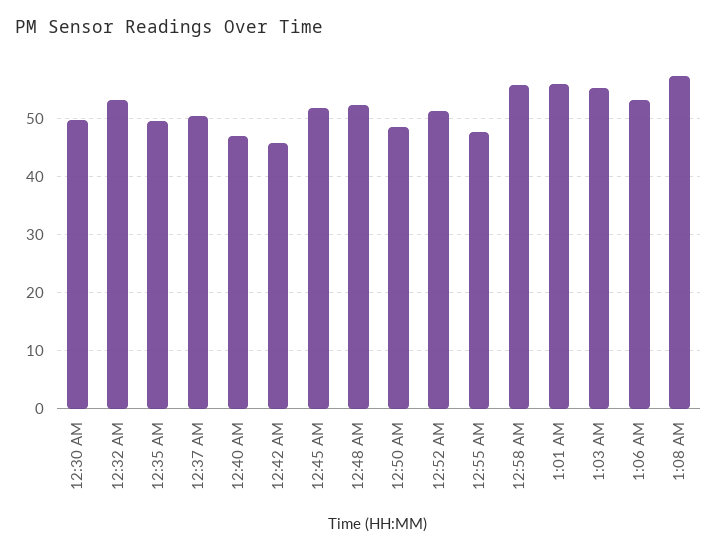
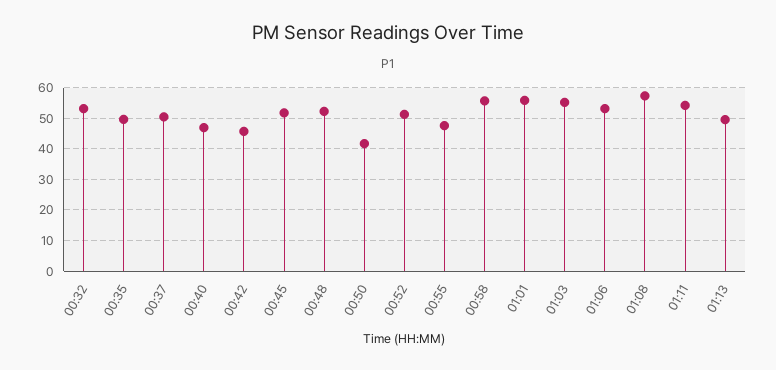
12:30 AM: 50 -> none
12:50 AM: 48 -> 42
01:11: none -> 54
01:13: none -> 50

